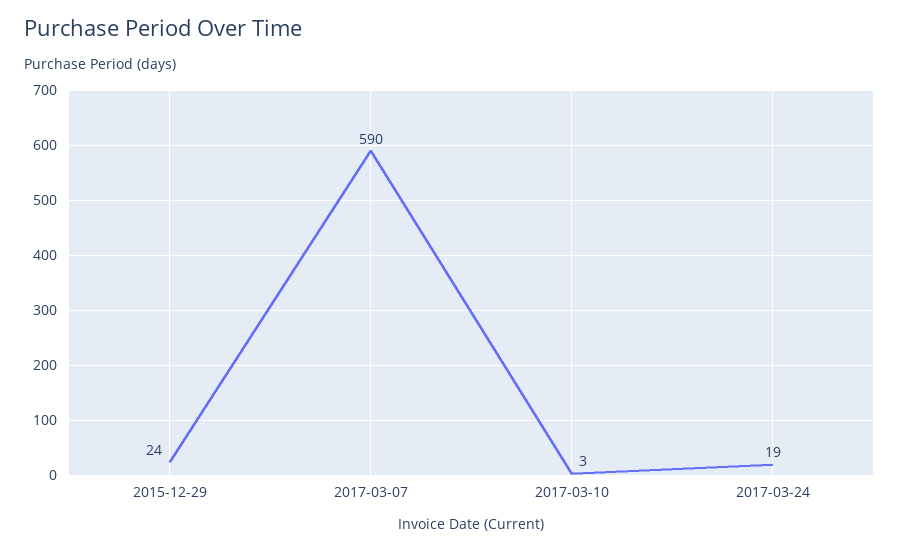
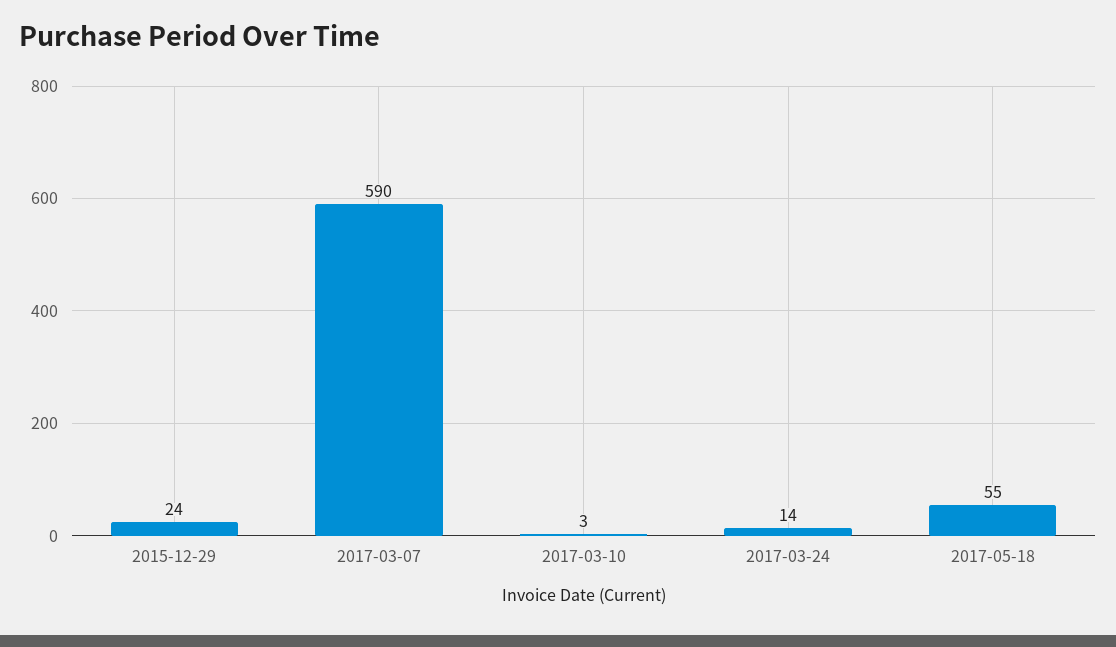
2017-03-24: 19 -> 14
2017-05-18: none -> 55

